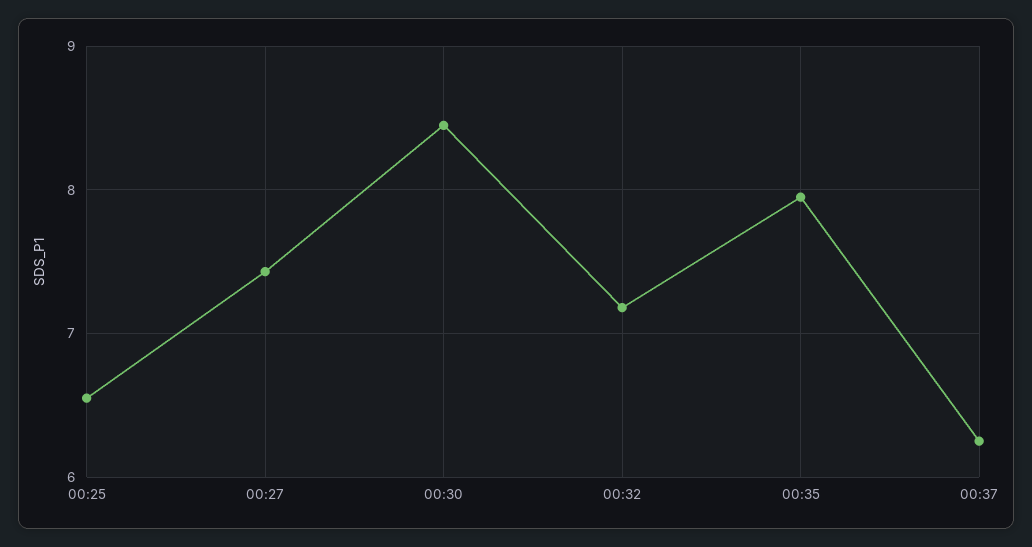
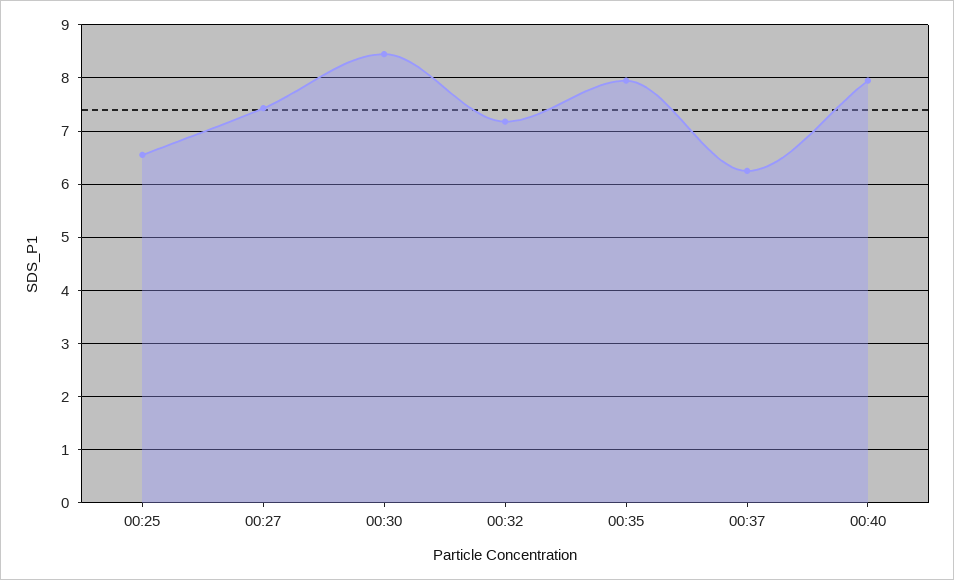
00:40: none -> 8

